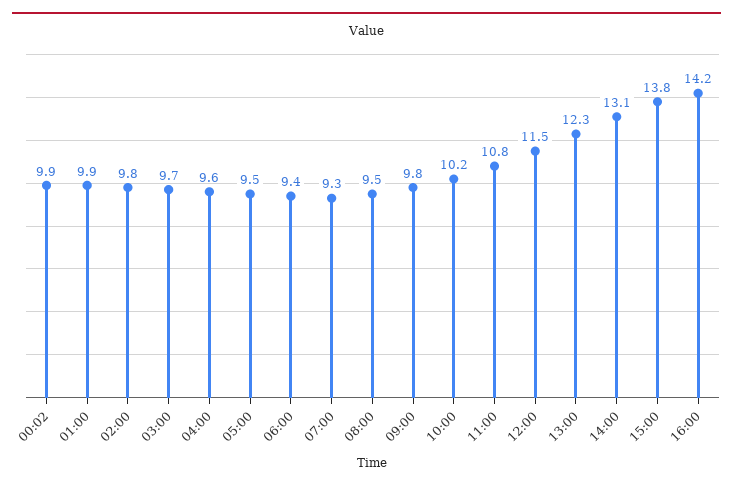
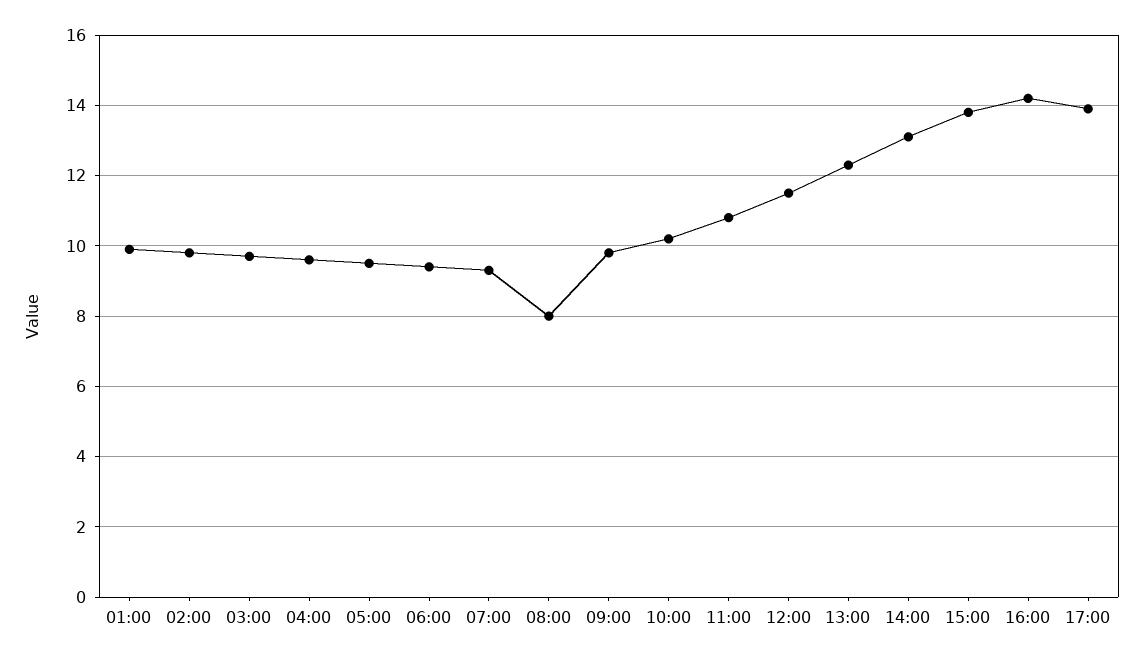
00:02: 9.9 -> none
08:00: 9.5 -> 8
17:00: none -> 14

